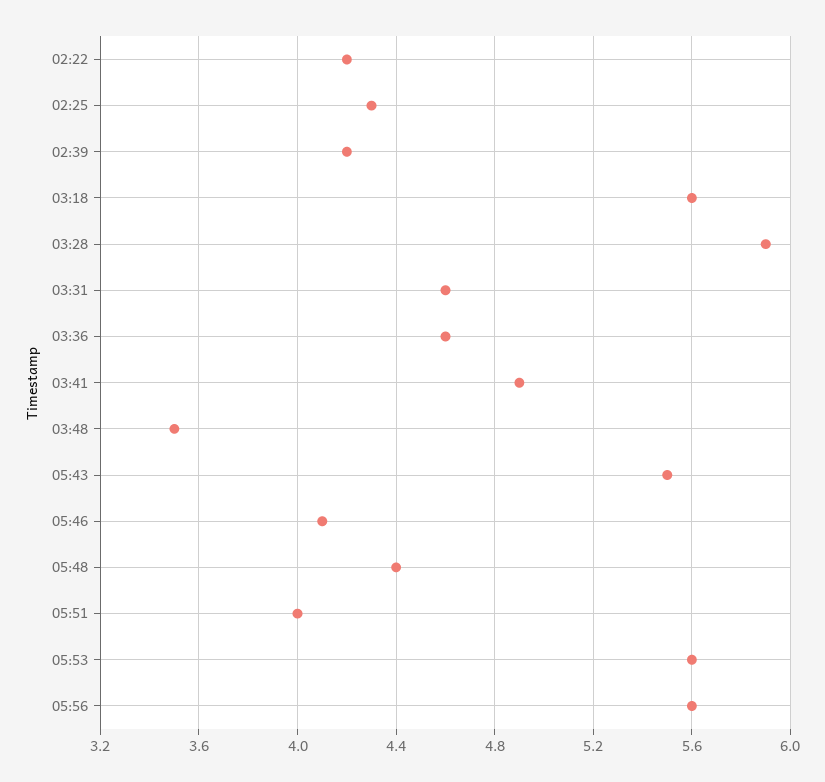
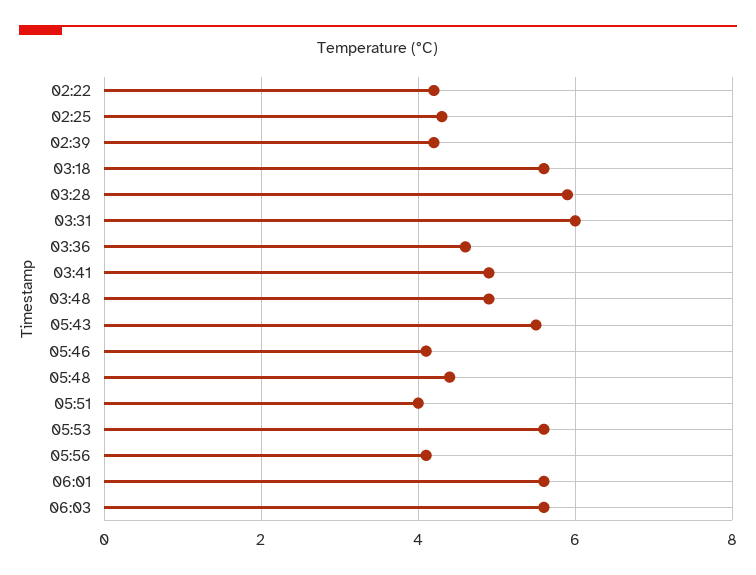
03:31: 4.6 -> 6
03:48: 3.5 -> 5
05:56: 5.6 -> 4
06:01: none -> 5.5
06:03: none -> 5.5

